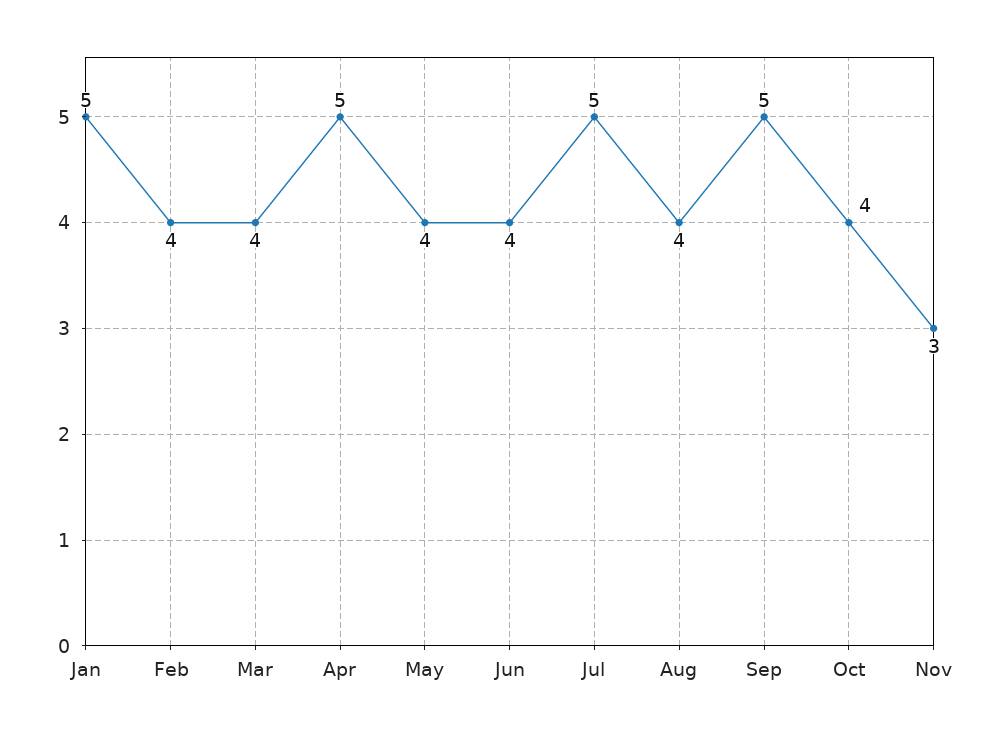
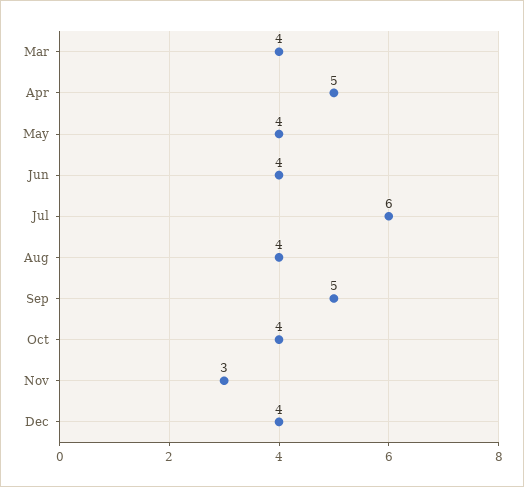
Jan: 5 -> none
Feb: 4 -> none
Jul: 5 -> 6
Dec: none -> 4

